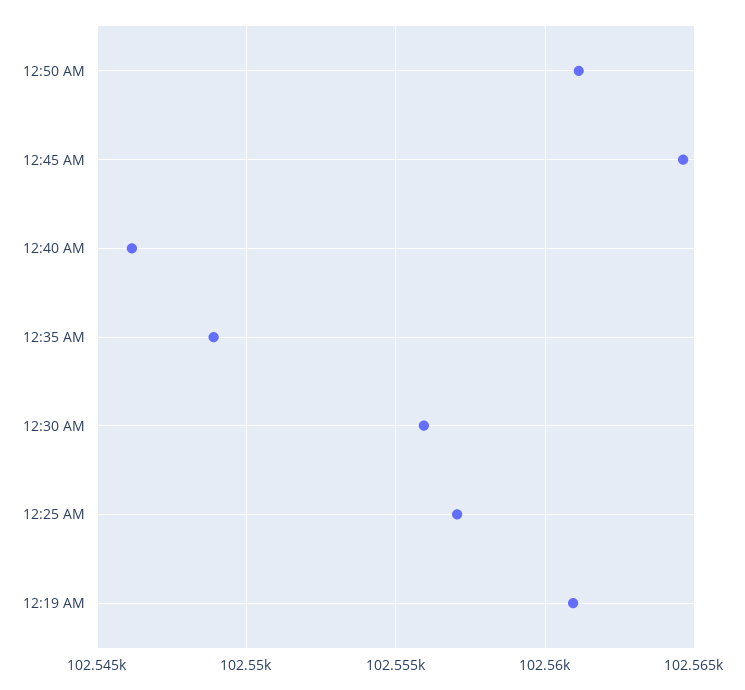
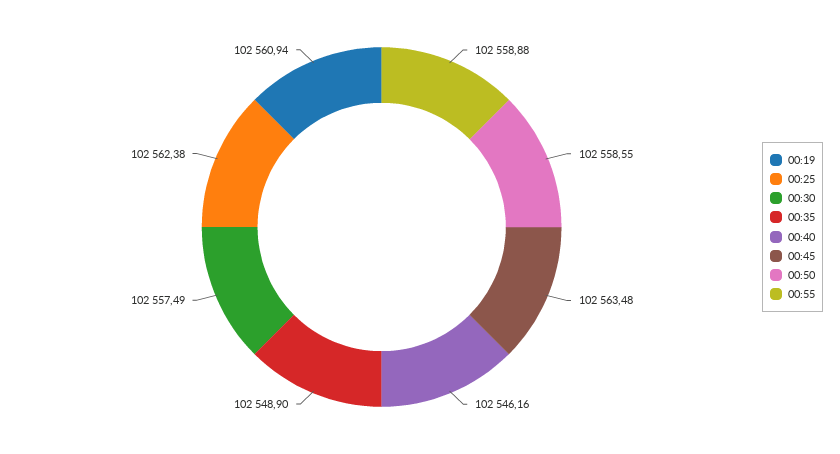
12:50 AM: 102561 -> 102558.55
12:45 AM: 102564.5 -> 102563.48
12:30 AM: 102556 -> 102557.49
12:25 AM: 102557 -> 102562.38
00:55: none -> 102558.88

